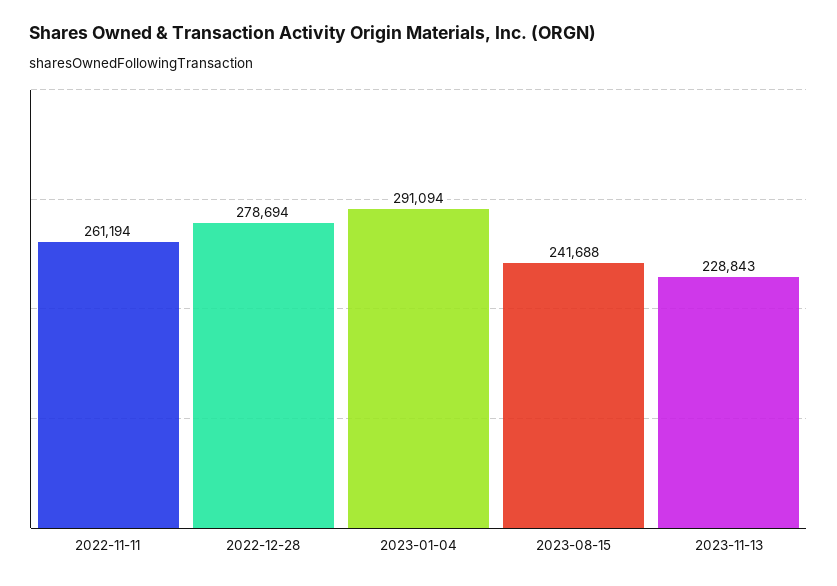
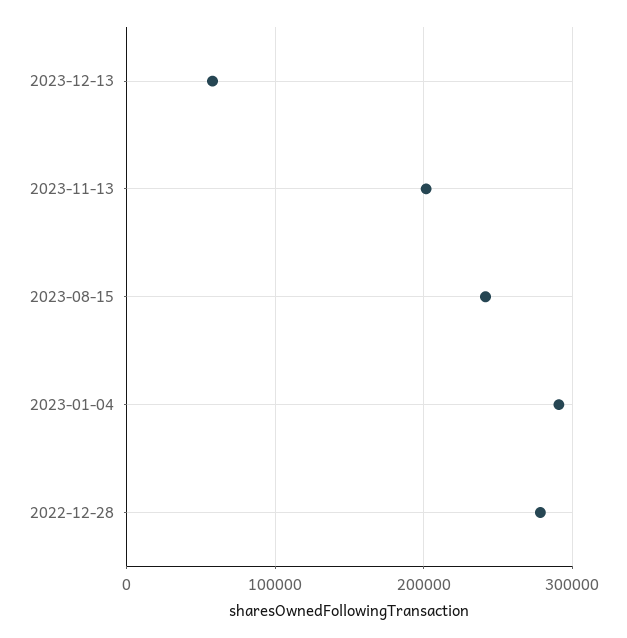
2022-11-11: 261194 -> none
2023-11-13: 228843 -> 200000
2023-12-13: none -> 60000

